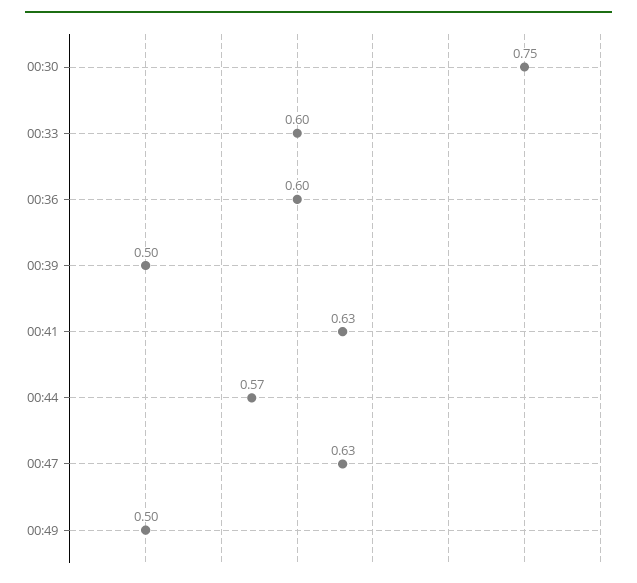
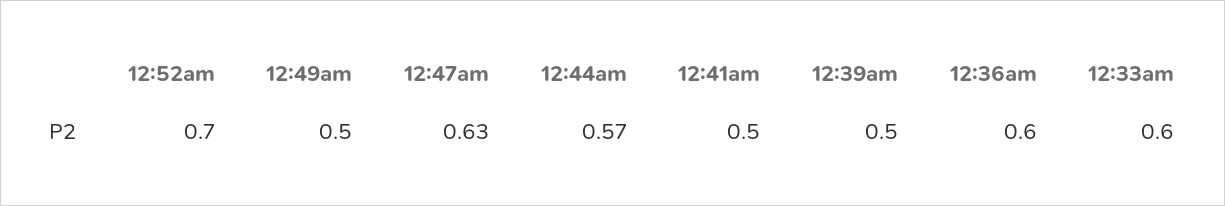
00:30: 0.75 -> none
00:41: 0.63 -> 0.5
12:52am: none -> 0.7

